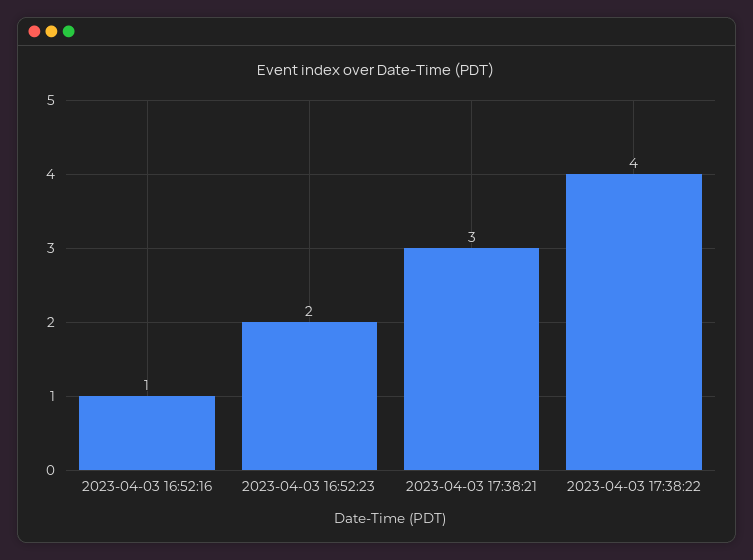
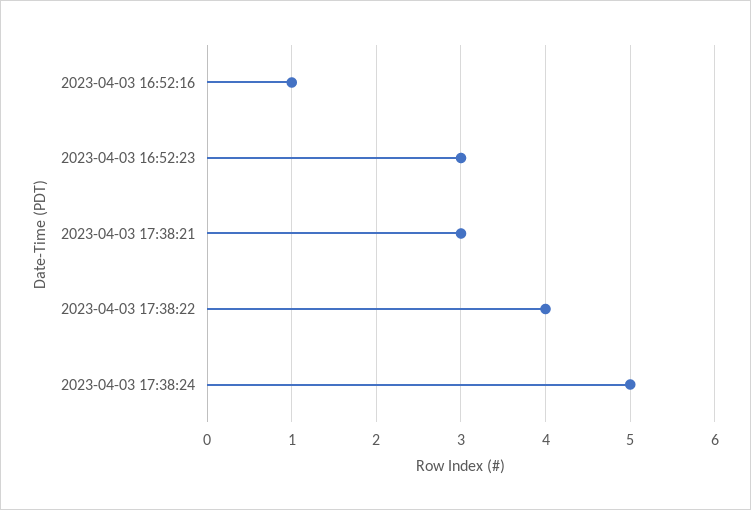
2023-04-03 16:52:23: 2 -> 3
2023-04-03 17:38:24: none -> 5

